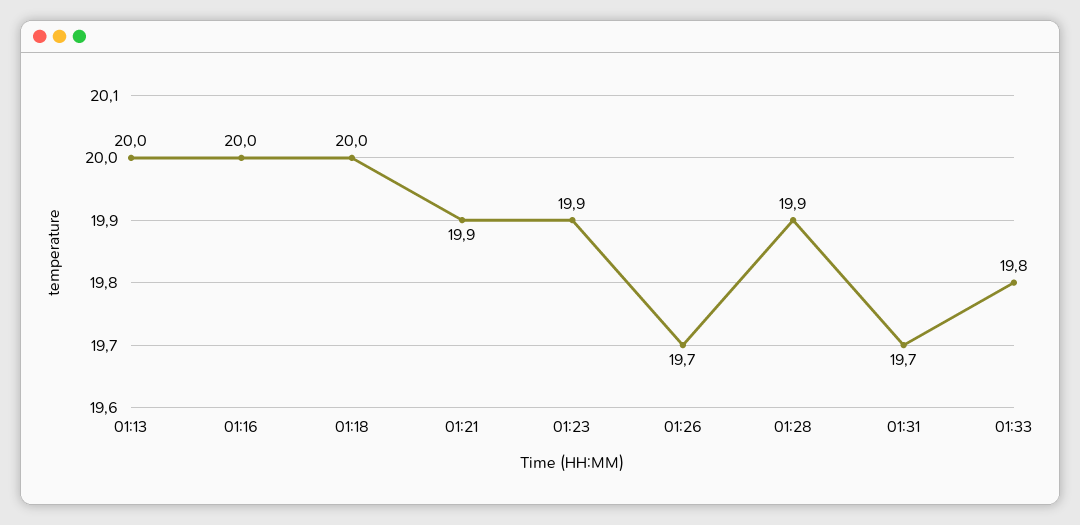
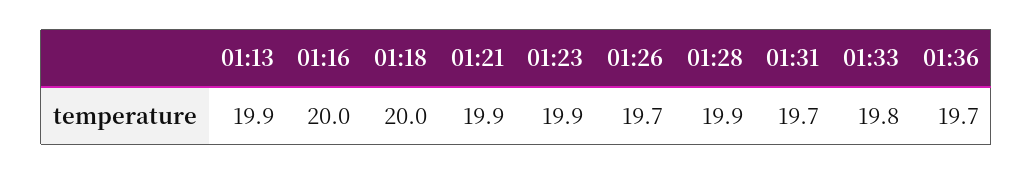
01:13: 20 -> 19.9
01:36: none -> 19.7

